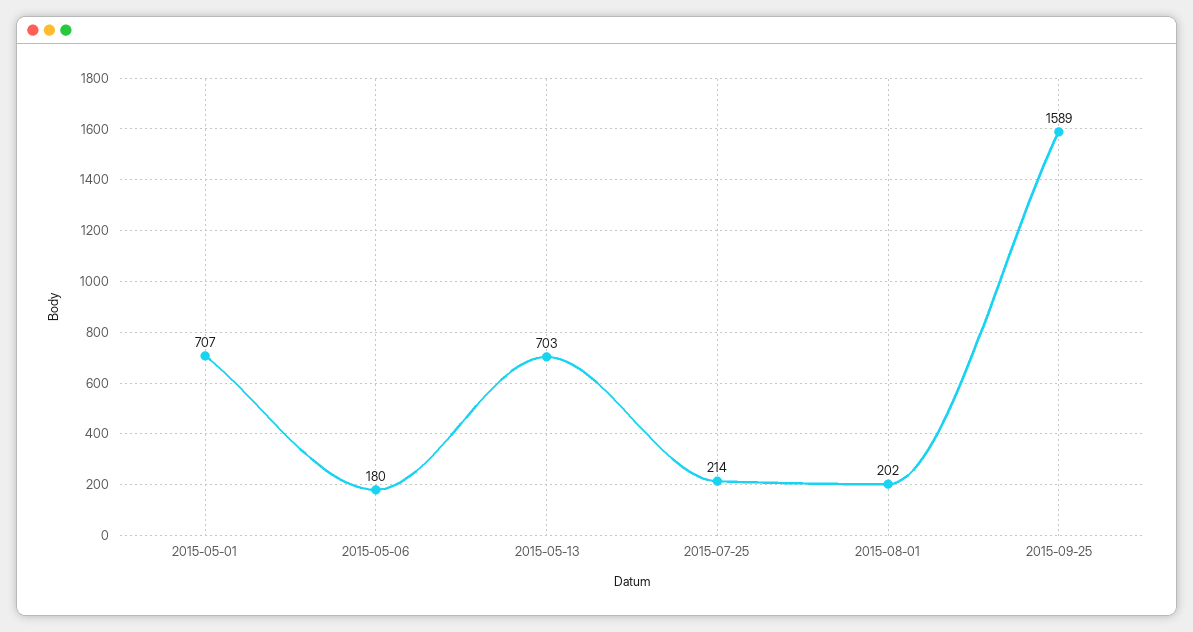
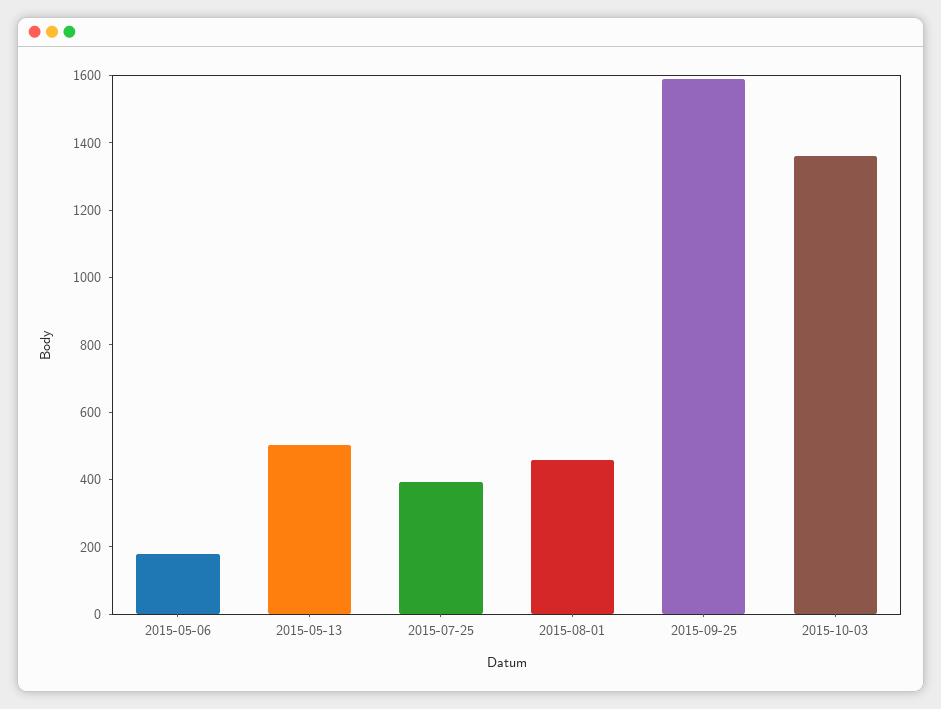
2015-05-01: 707 -> none
2015-05-13: 703 -> 500
2015-07-25: 214 -> 400
2015-08-01: 202 -> 450
2015-10-03: none -> 1350

